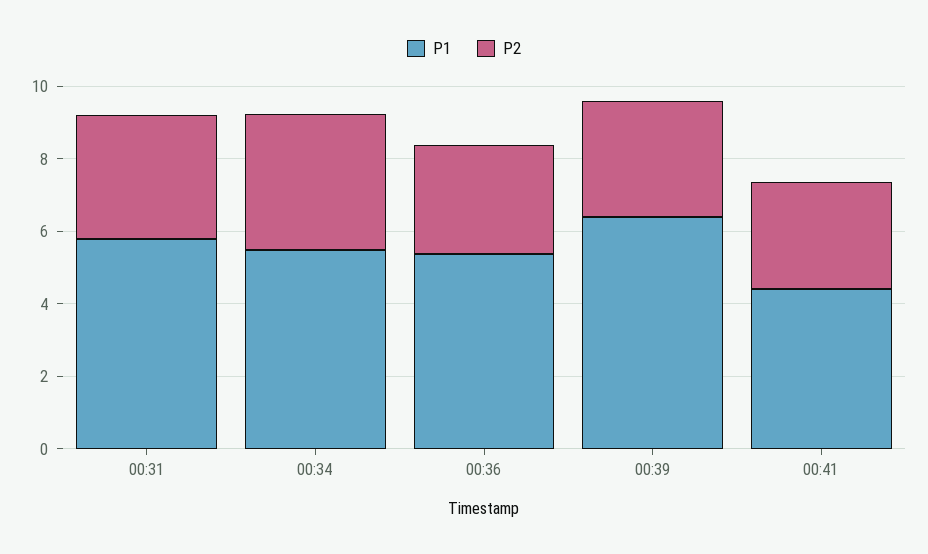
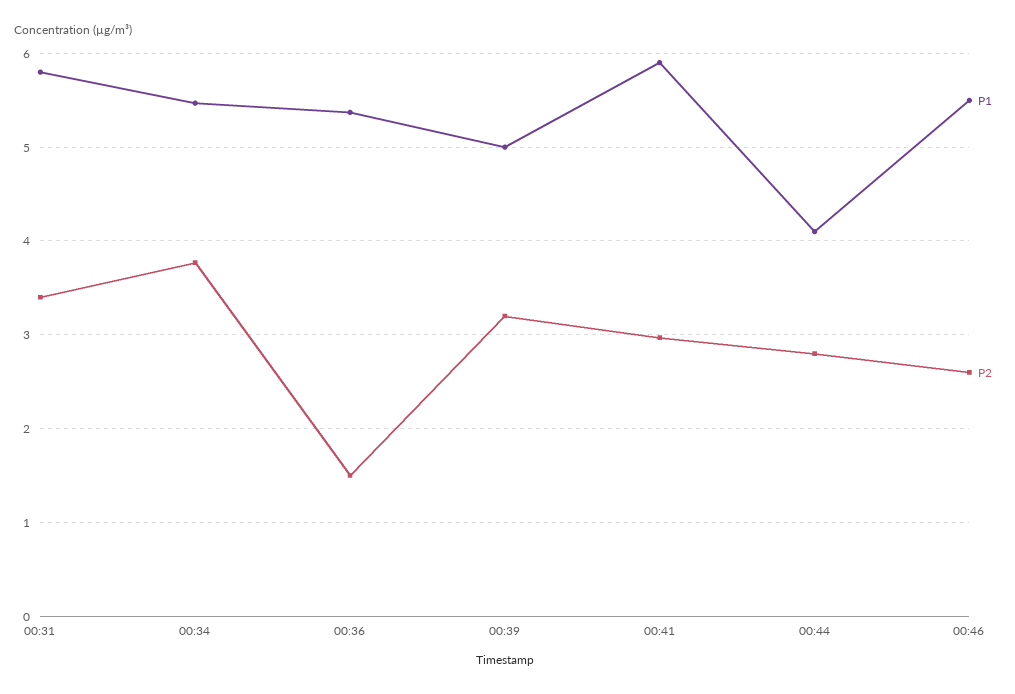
P2, 00:36: 3 -> 1.5
P1, 00:39: 6.5 -> 5
P1, 00:41: 4.5 -> 5.9
P1, 00:44: none -> 4.1
P2, 00:44: none -> 2.8
P1, 00:46: none -> 5.5
P2, 00:46: none -> 2.6

